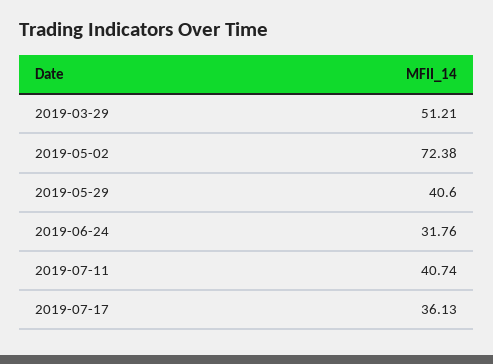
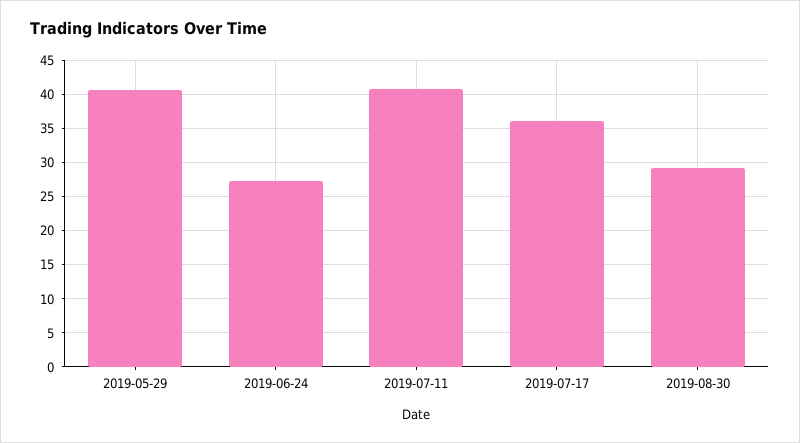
2019-03-29: 51.21 -> none
2019-05-02: 72.38 -> none
2019-06-24: 31.76 -> 27
2019-08-30: none -> 29

